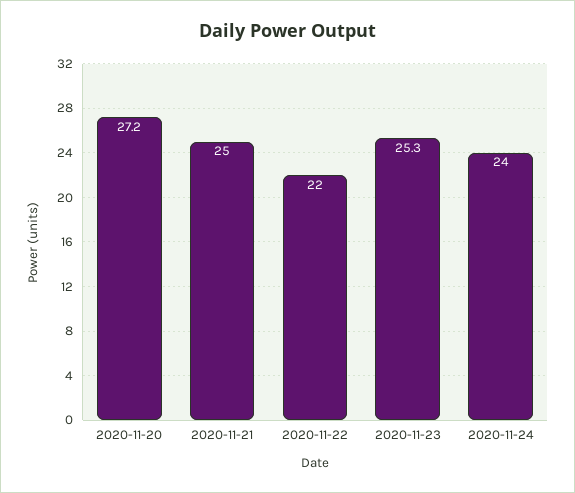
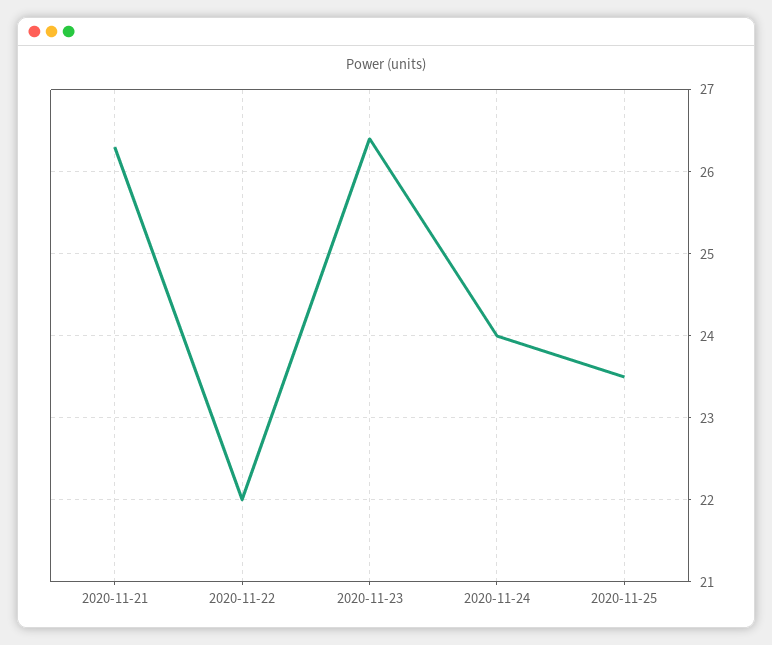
2020-11-20: 27.2 -> none
2020-11-21: 25 -> 26.3
2020-11-23: 25.3 -> 26.4
2020-11-25: none -> 23.5

